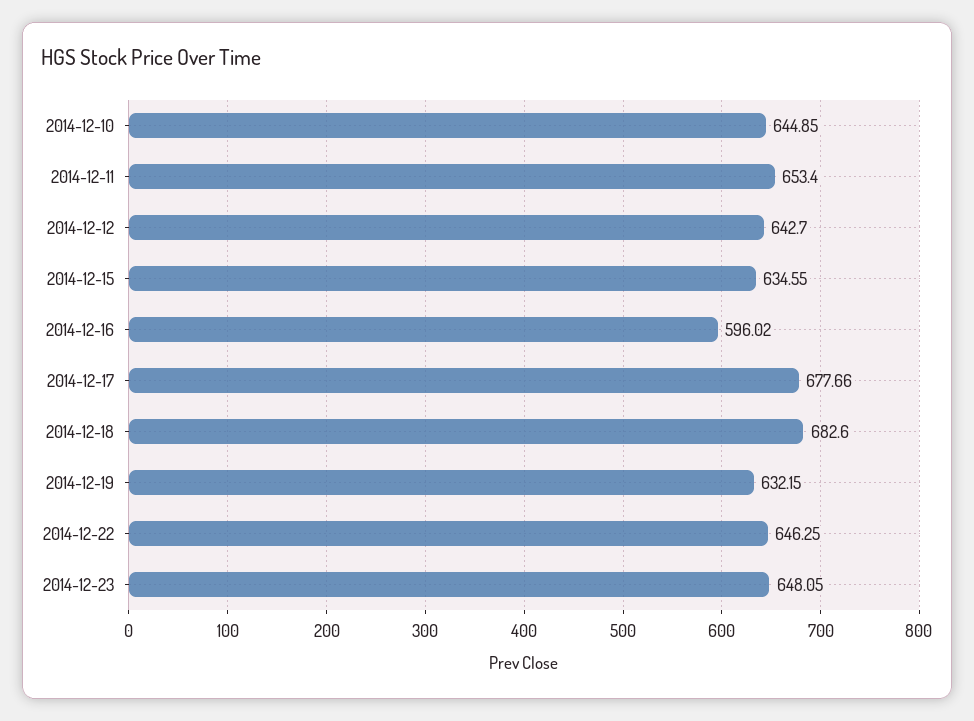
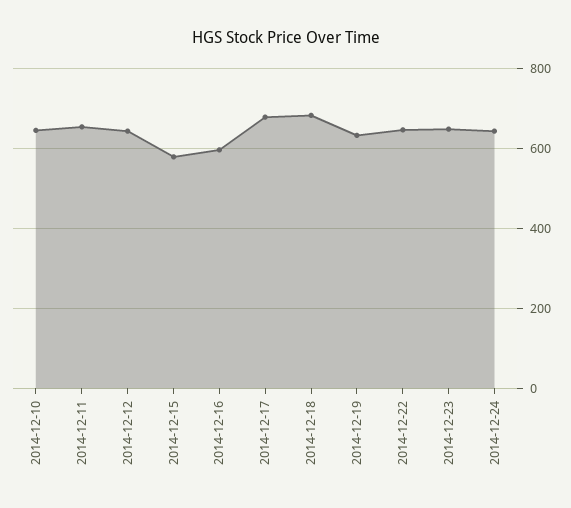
2014-12-15: 634.55 -> 580
2014-12-24: none -> 640

